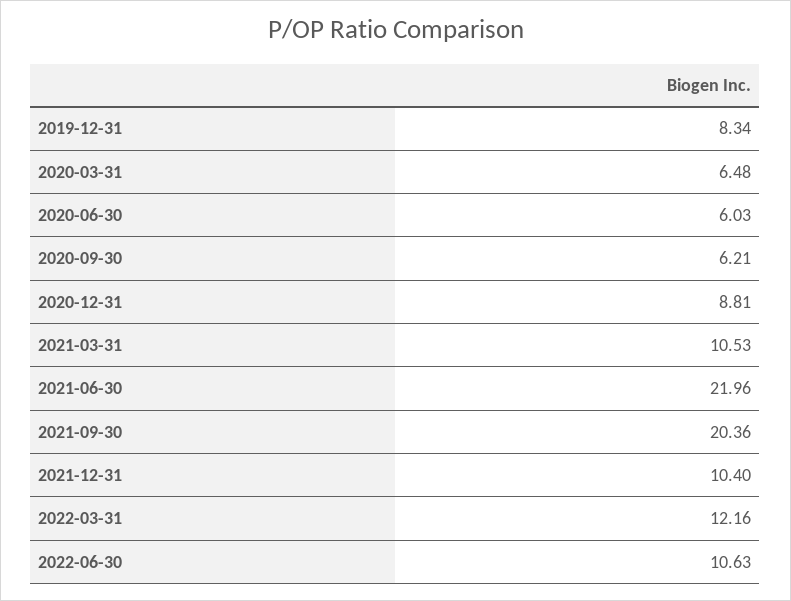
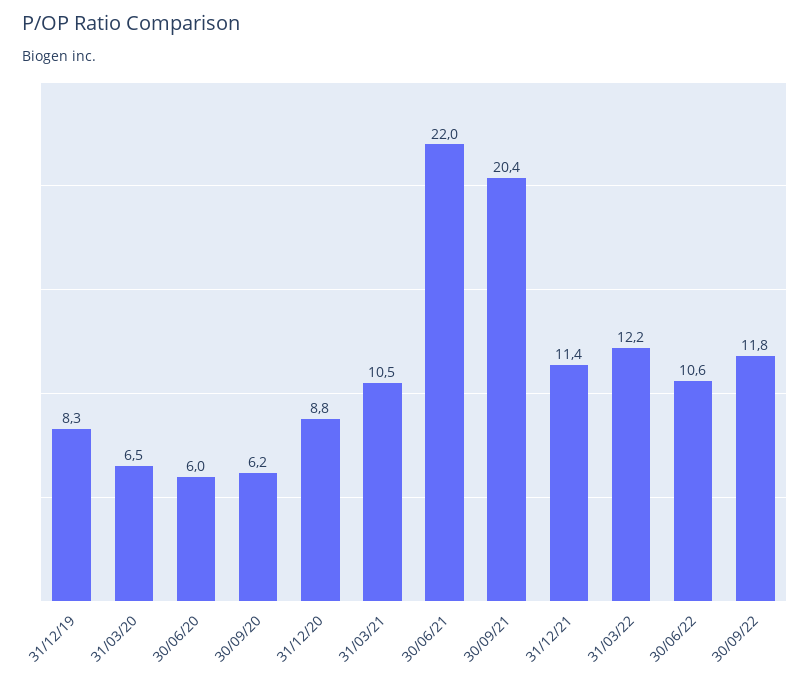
2021-12-31: 10.4 -> 11.4
30/09/22: none -> 11.8

